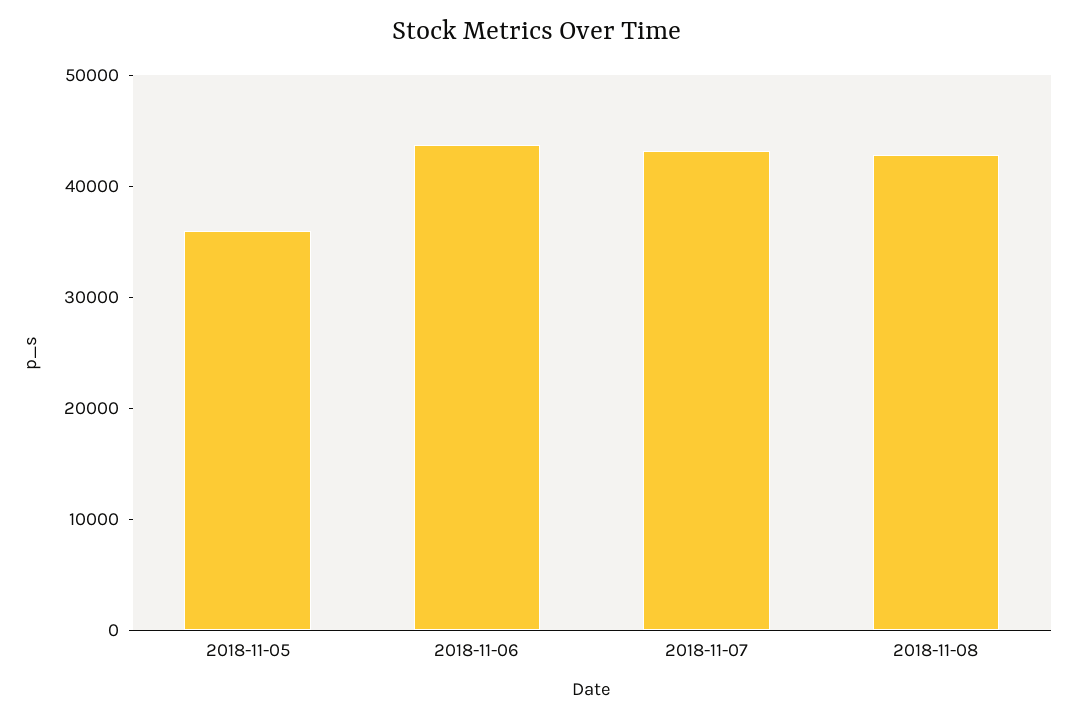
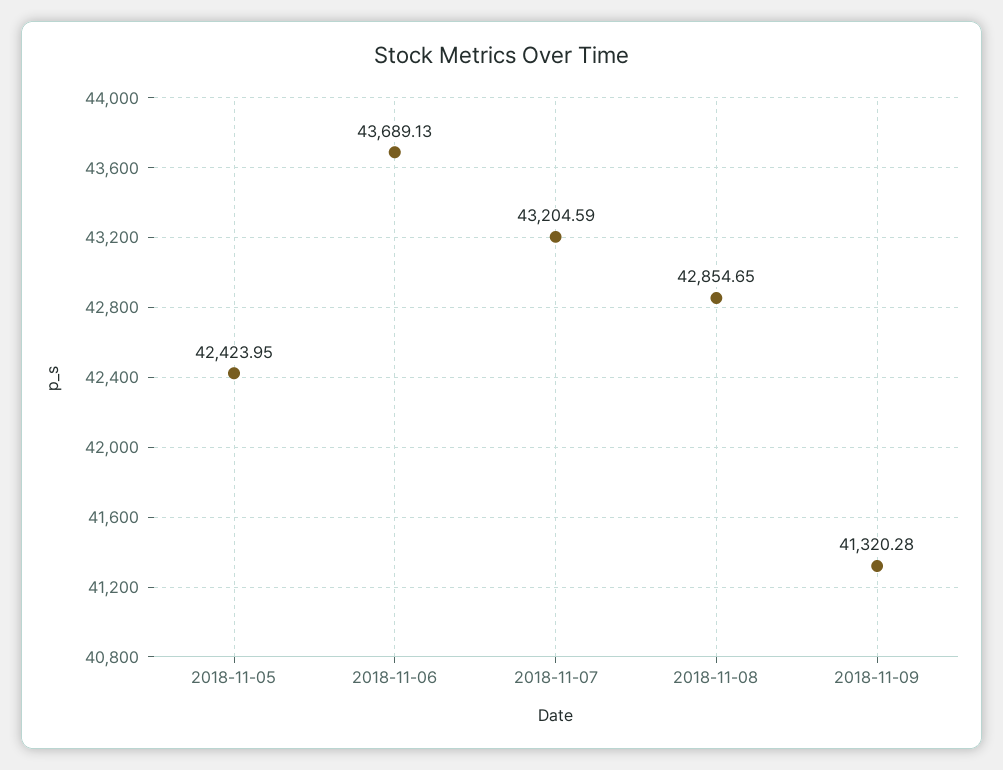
2018-11-05: 36000 -> 42423.95
2018-11-09: none -> 41320.28

